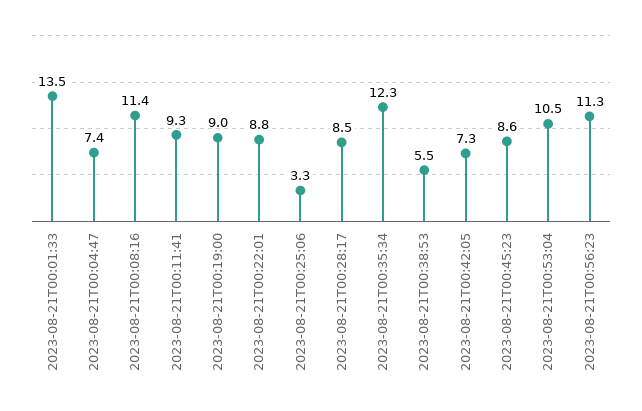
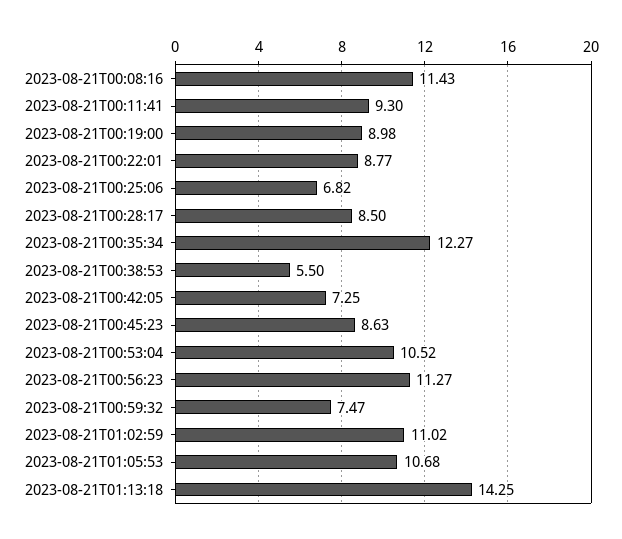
2023-08-21T00:01:33: 13.5 -> none
2023-08-21T00:04:47: 7.4 -> none
2023-08-21T00:25:06: 3.3 -> 6.82
2023-08-21T00:59:32: none -> 7.47
2023-08-21T01:02:59: none -> 11.02
2023-08-21T01:05:53: none -> 10.68
2023-08-21T01:13:18: none -> 14.25

